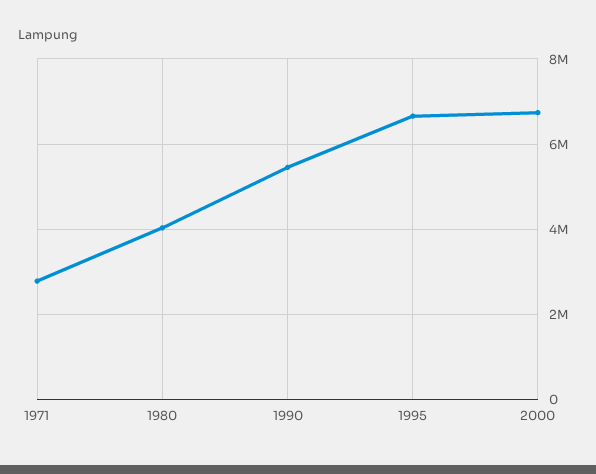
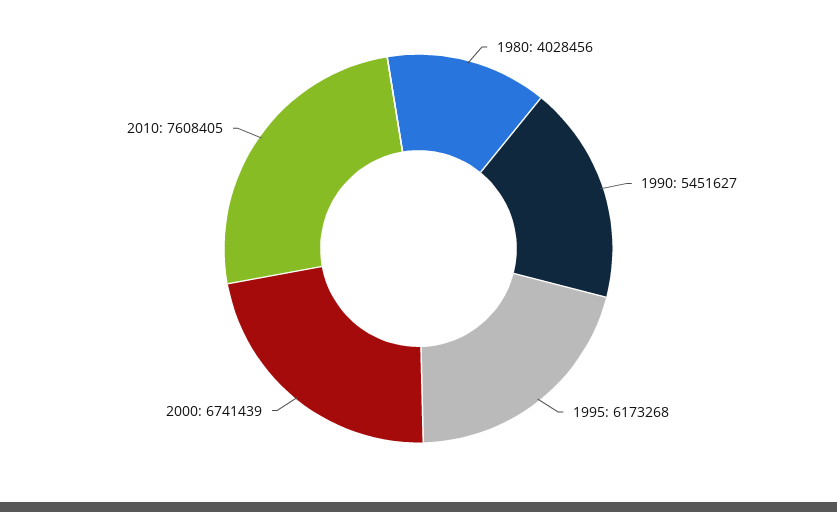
1971: 2800000 -> none
1995: 6600000 -> 6173268
2010: none -> 7608405

